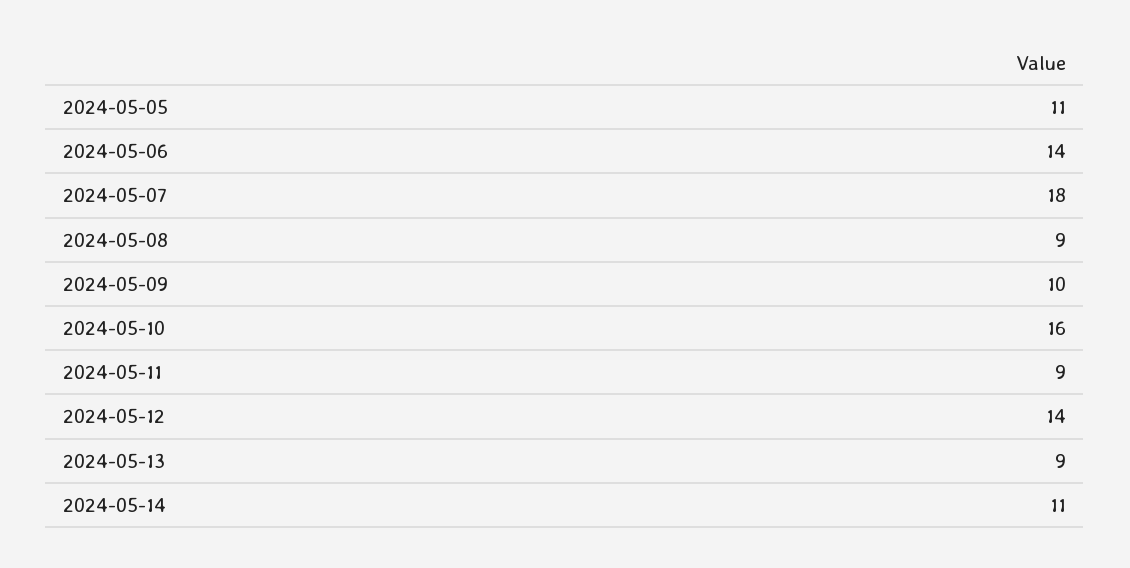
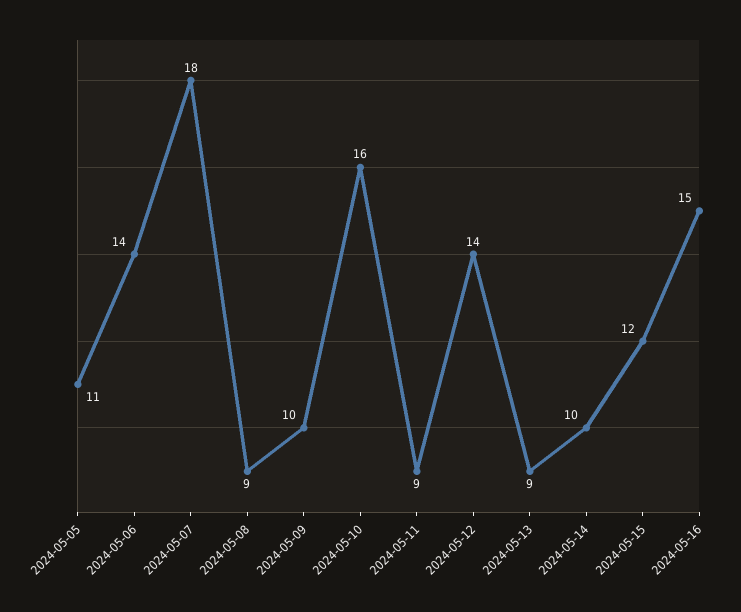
2024-05-14: 11 -> 10
2024-05-15: none -> 12
2024-05-16: none -> 15

